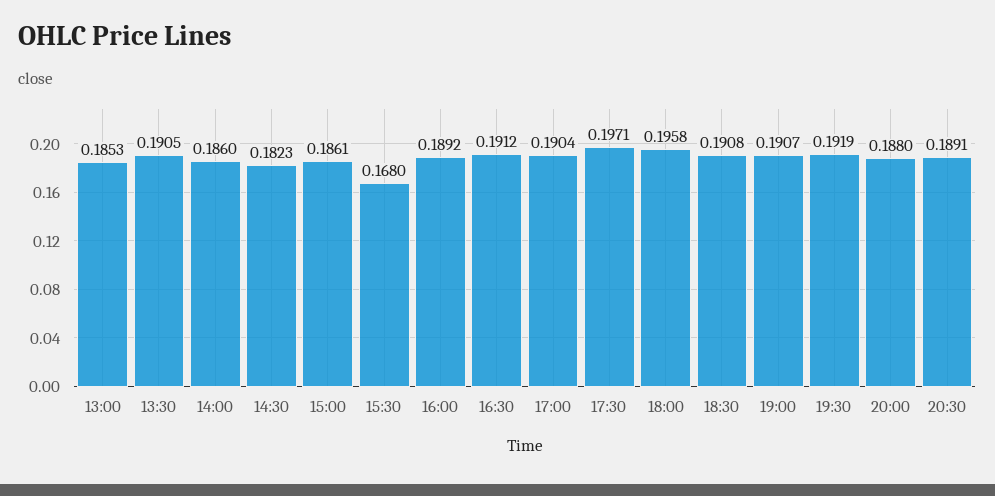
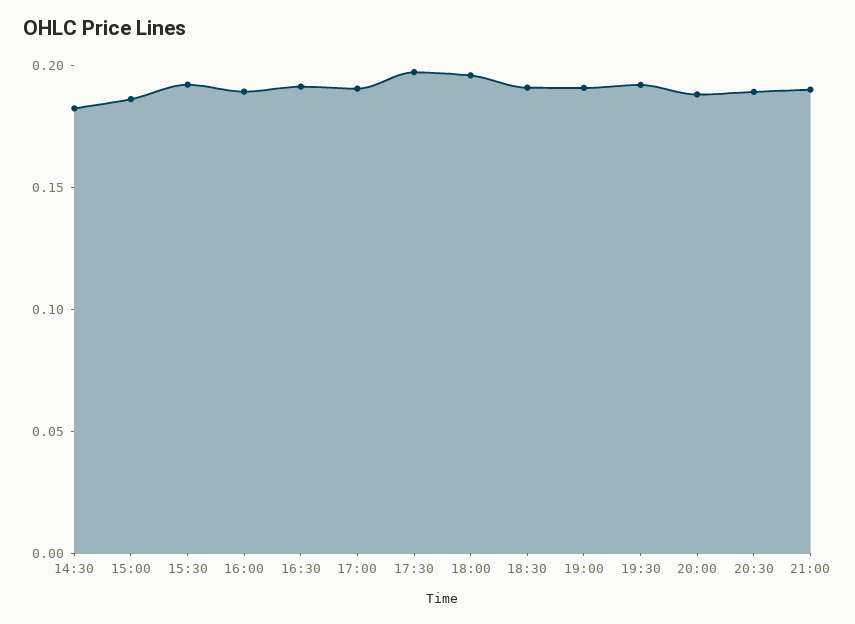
13:00: 0.1853 -> none
13:30: 0.1905 -> none
14:00: 0.186 -> none
15:30: 0.168 -> 0.19
21:00: none -> 0.19

